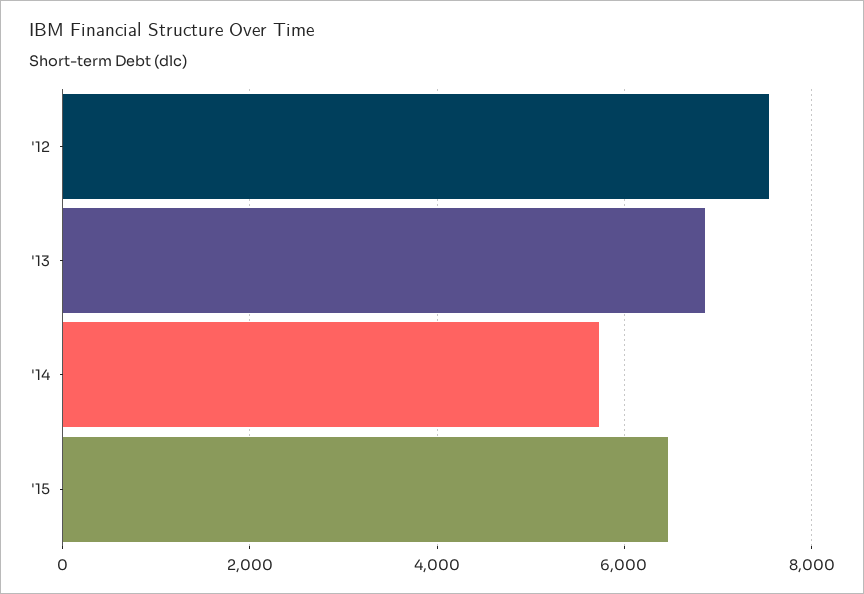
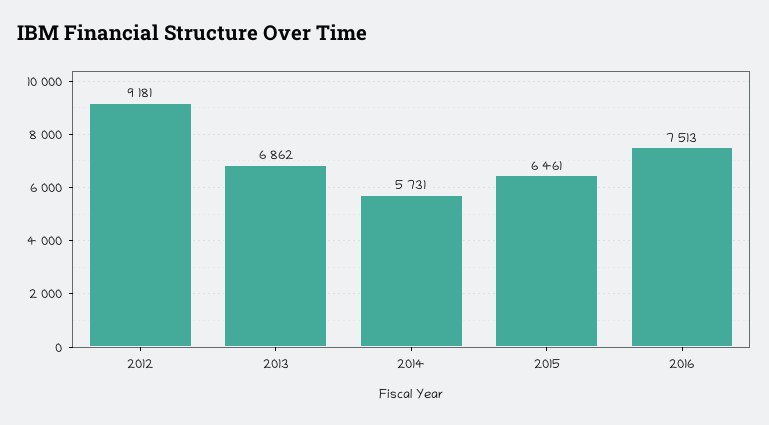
'12: 7600 -> 9181
2016: none -> 7513

